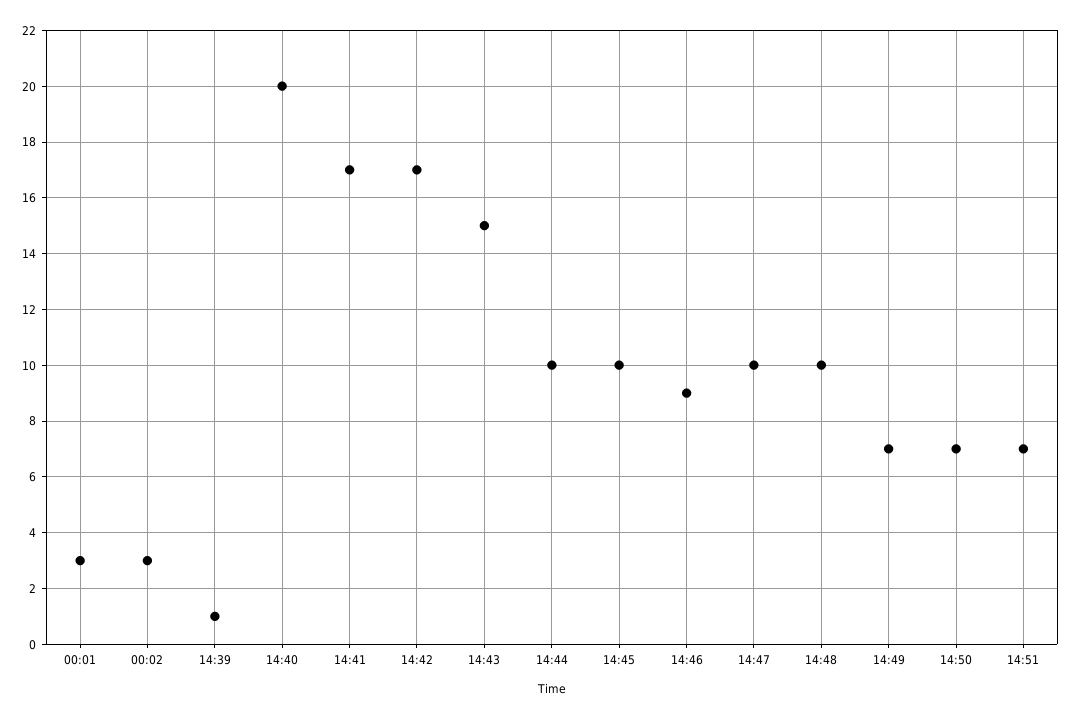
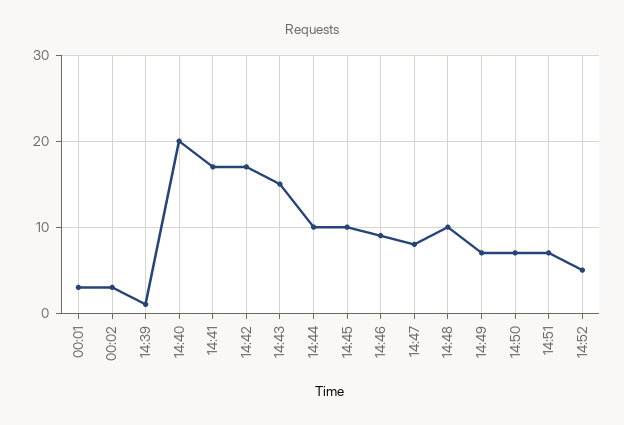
14:47: 10 -> 8
14:52: none -> 5

